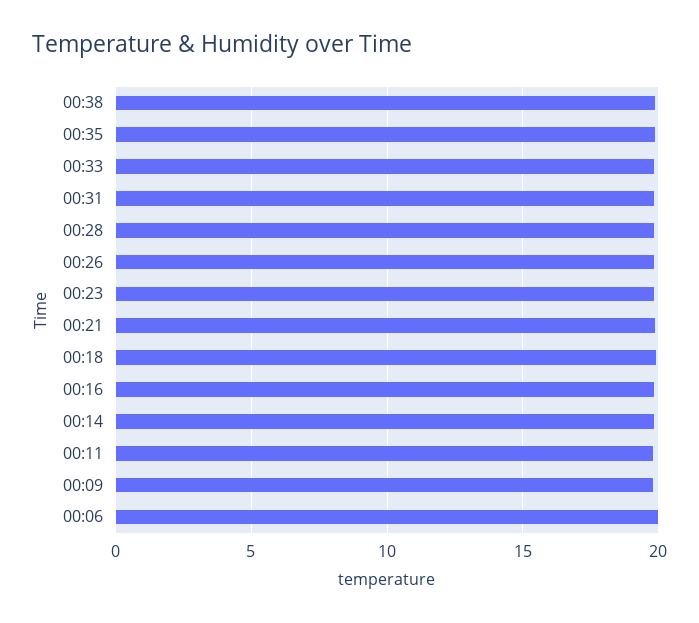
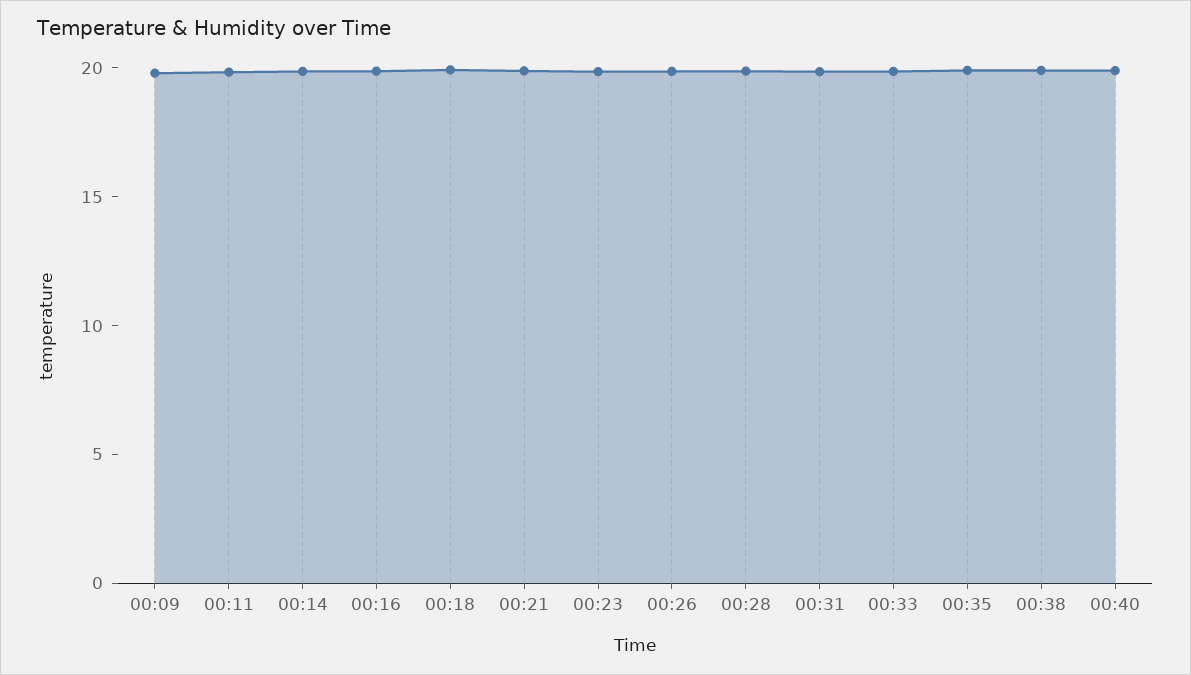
00:06: 20 -> none
00:40: none -> 20

